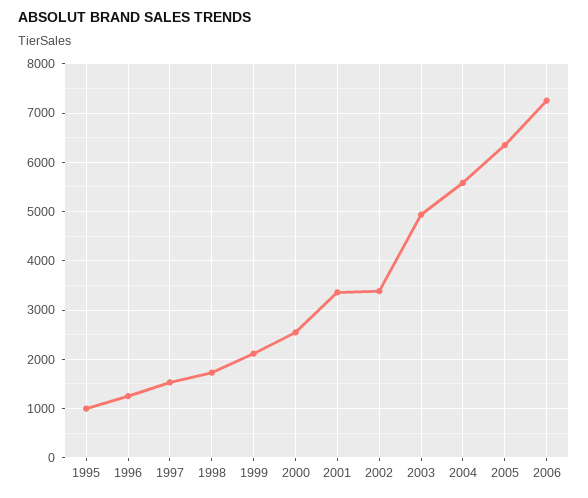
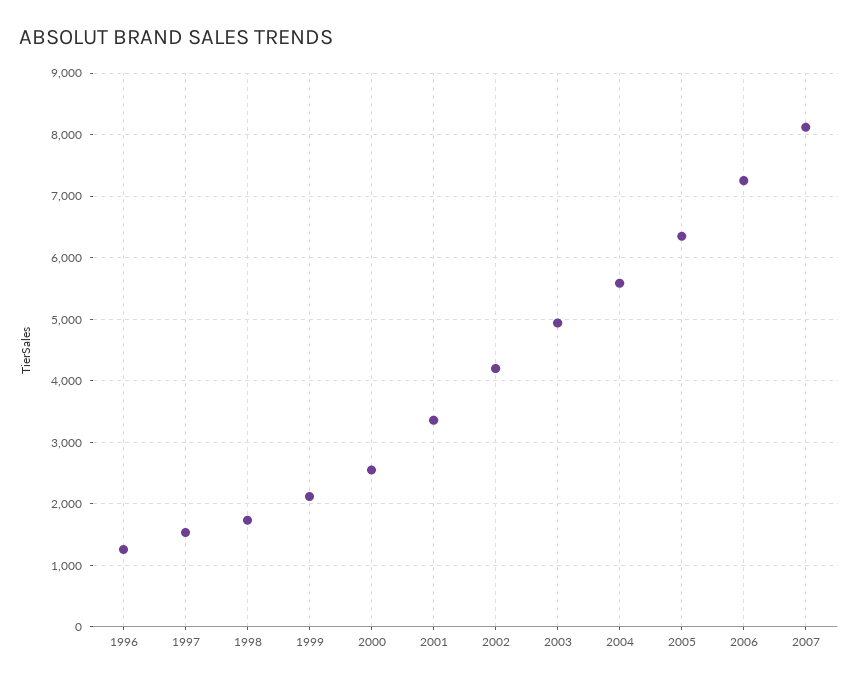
1995: 1000 -> none
2002: 3400 -> 4200
2007: none -> 8100

